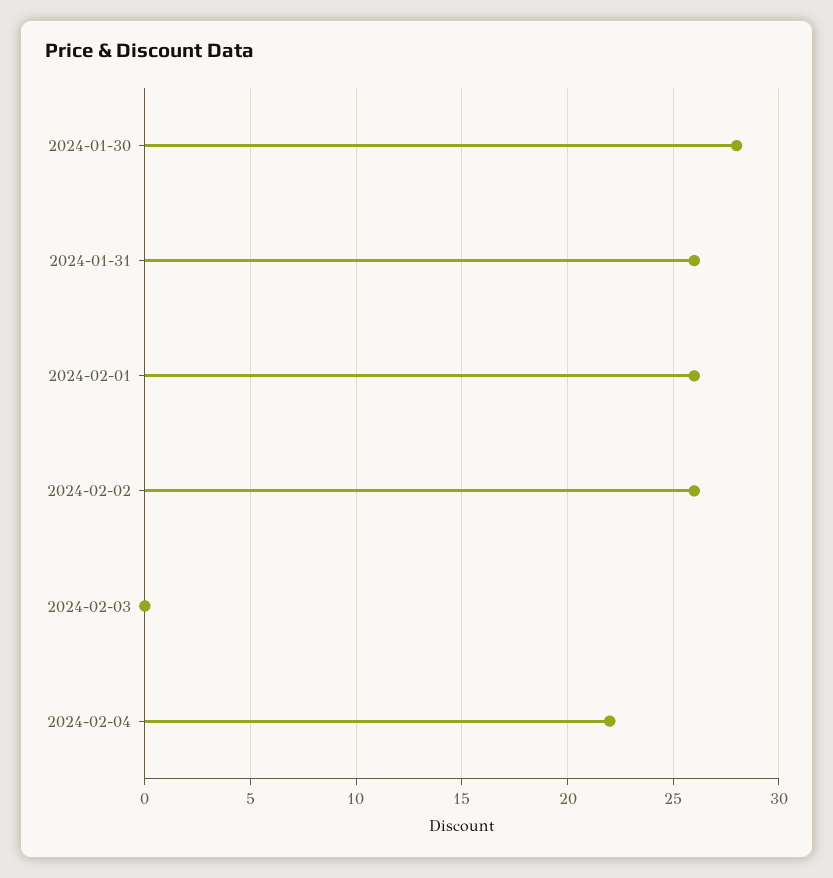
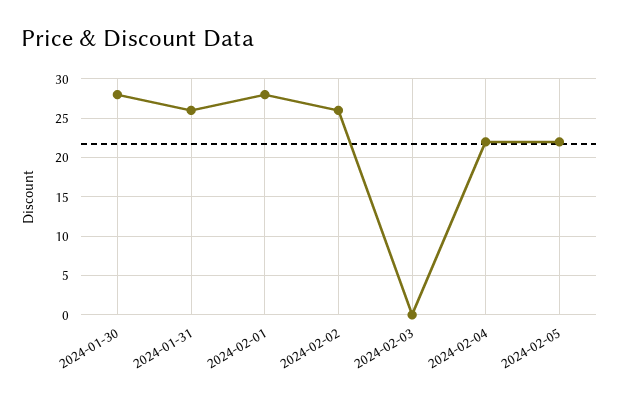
2024-02-01: 26 -> 28
2024-02-05: none -> 22

